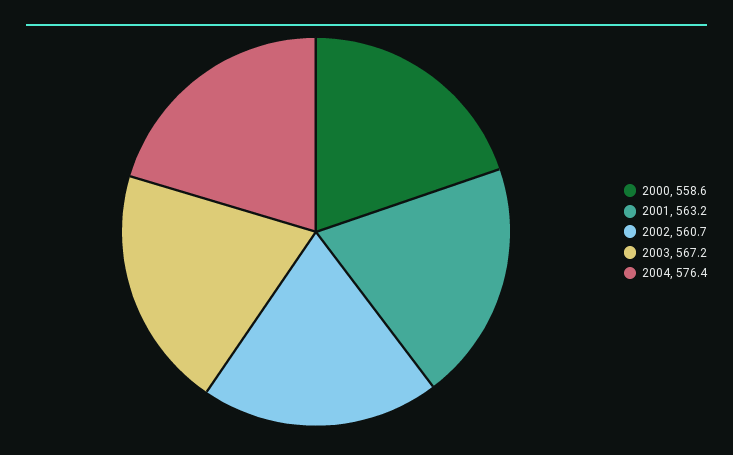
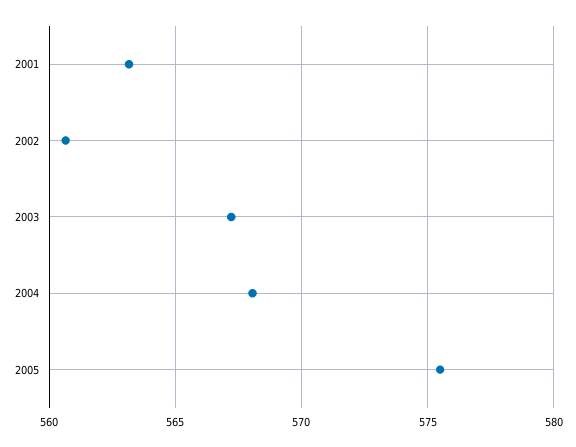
2000: 558.6 -> none
2004: 576.4 -> 568
2005: none -> 575.5

